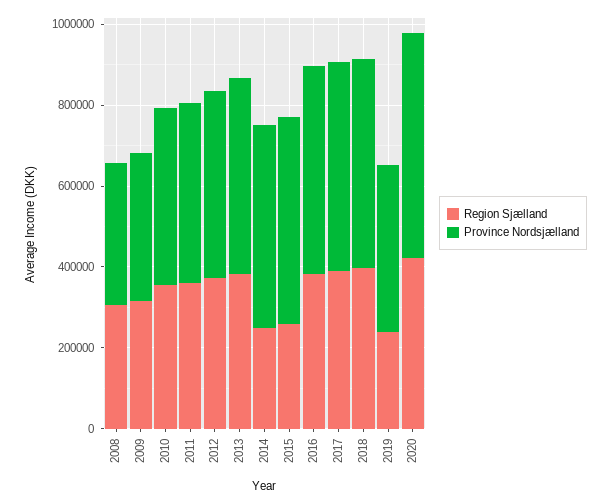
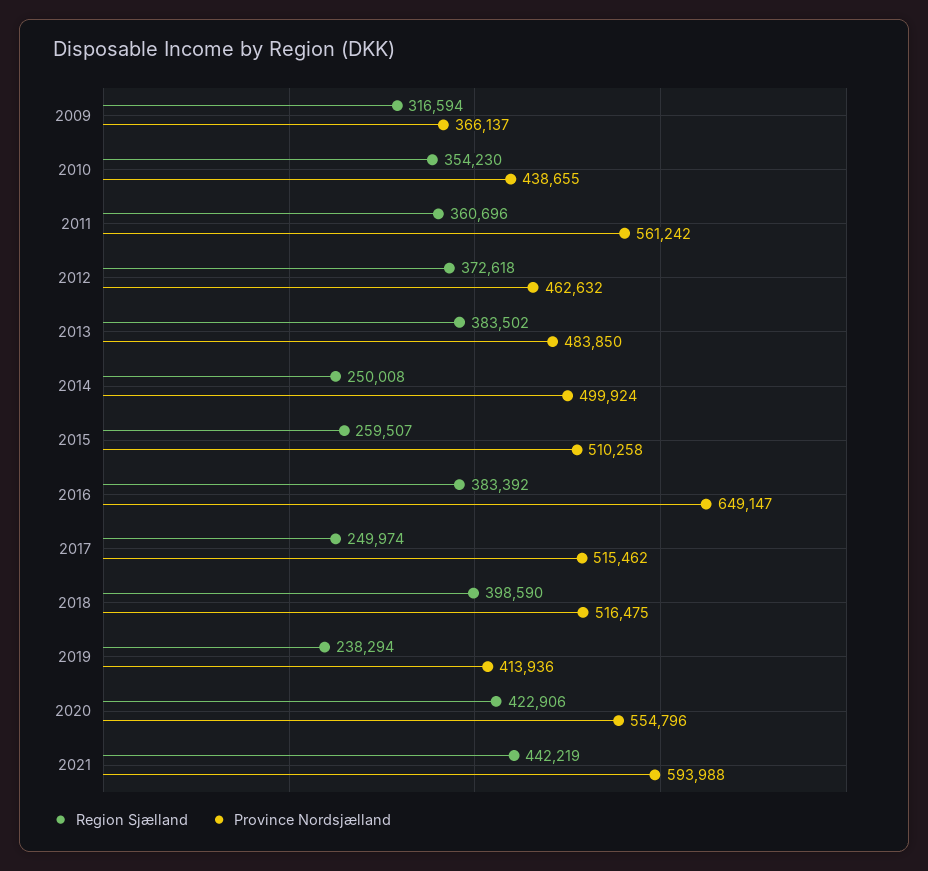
Region Sjælland, 2008: 300000 -> none
Province Nordsjælland, 2008: 350000 -> none
Province Nordsjælland, 2011: 450000 -> 561242
Province Nordsjælland, 2016: 500000 -> 649147
Region Sjælland, 2017: 400000 -> 249974
Region Sjælland, 2021: none -> 442219
Province Nordsjælland, 2021: none -> 593988

